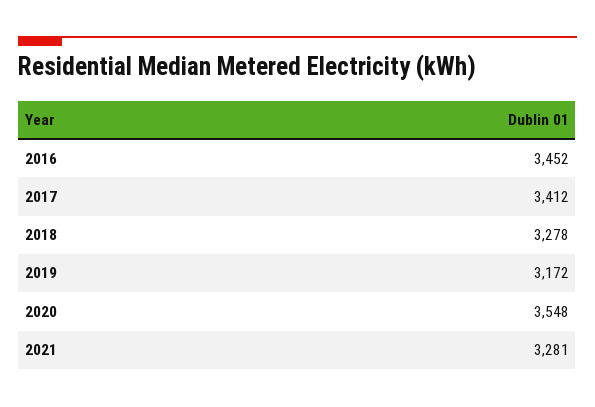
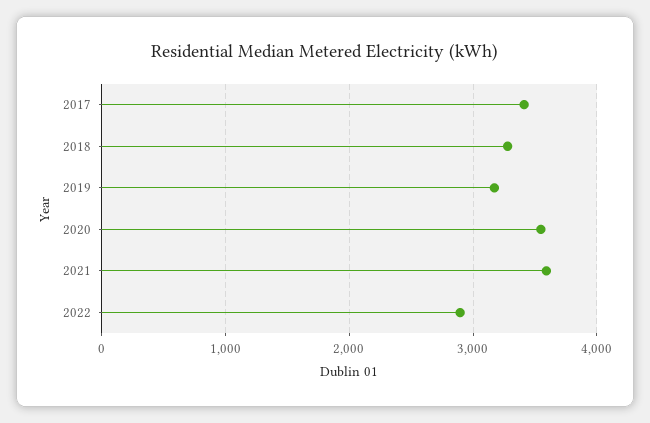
2016: 3452 -> none
2021: 3281 -> 3600
2022: none -> 2900

